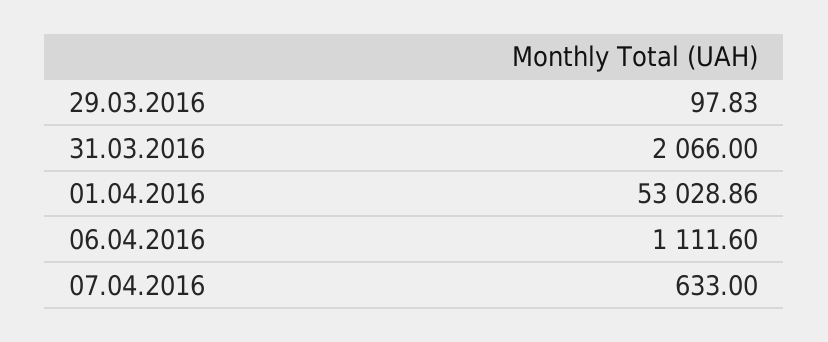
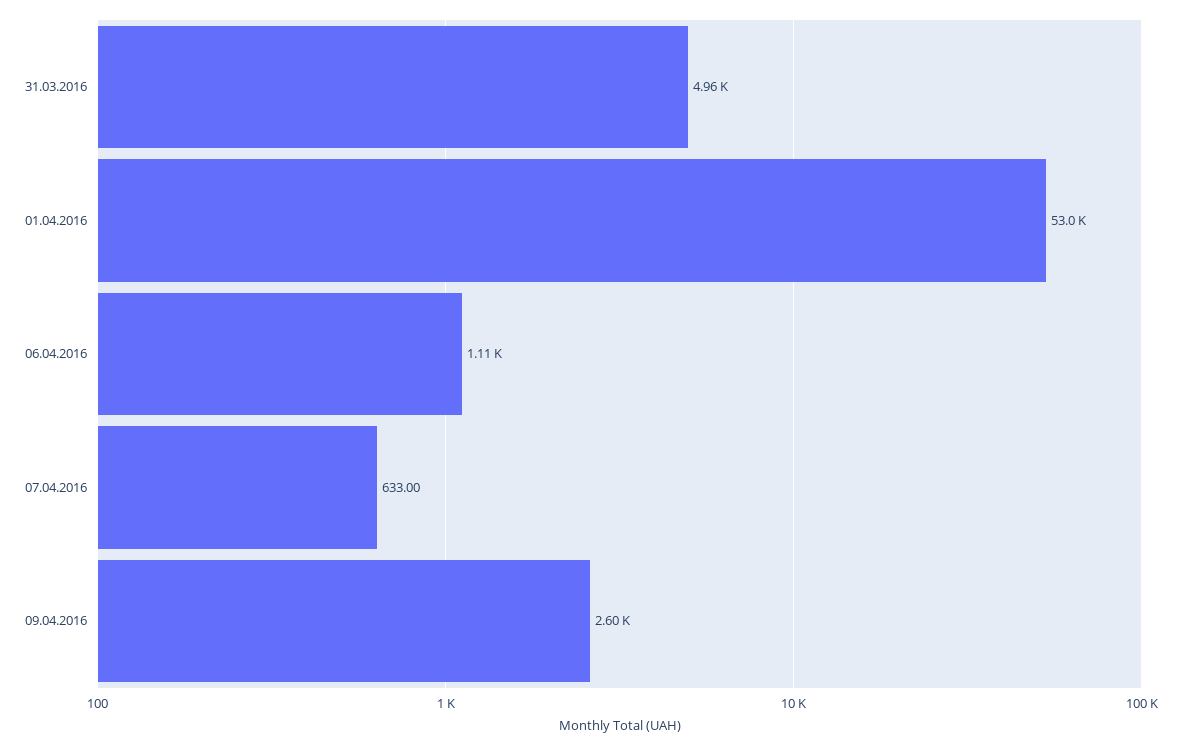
29.03.2016: 97.83 -> none
31.03.2016: 2066 -> 4960
09.04.2016: none -> 2600

